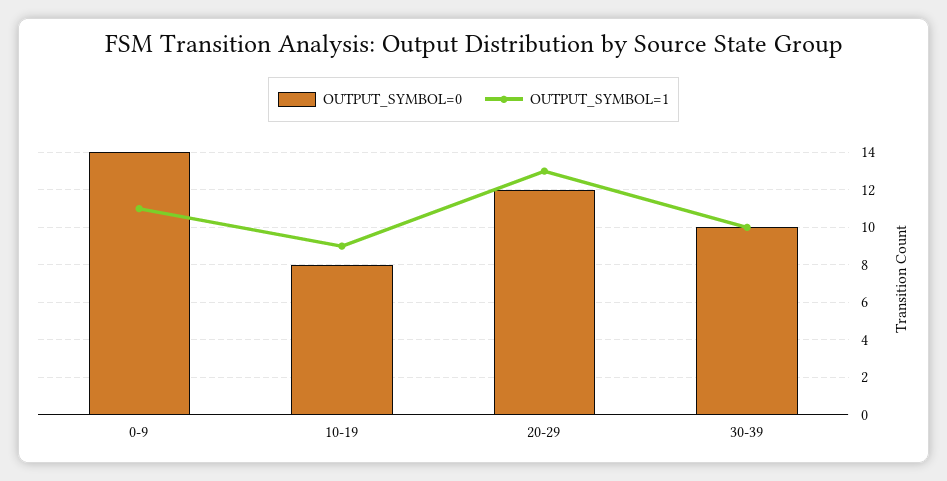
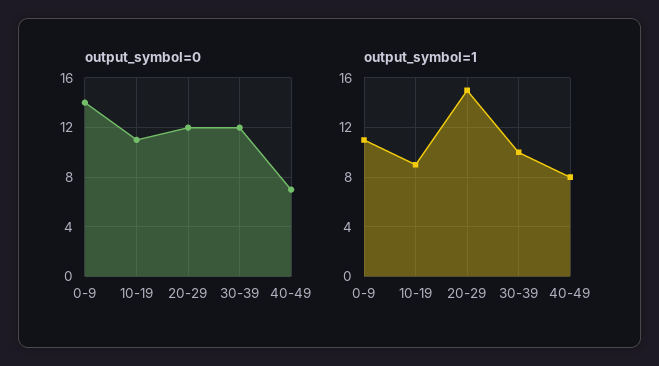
OUTPUT_SYMBOL=0, 10-19: 8 -> 11
OUTPUT_SYMBOL=1, 20-29: 13 -> 15
OUTPUT_SYMBOL=0, 30-39: 10 -> 12
OUTPUT_SYMBOL=0, 40-49: none -> 7
OUTPUT_SYMBOL=1, 40-49: none -> 8

